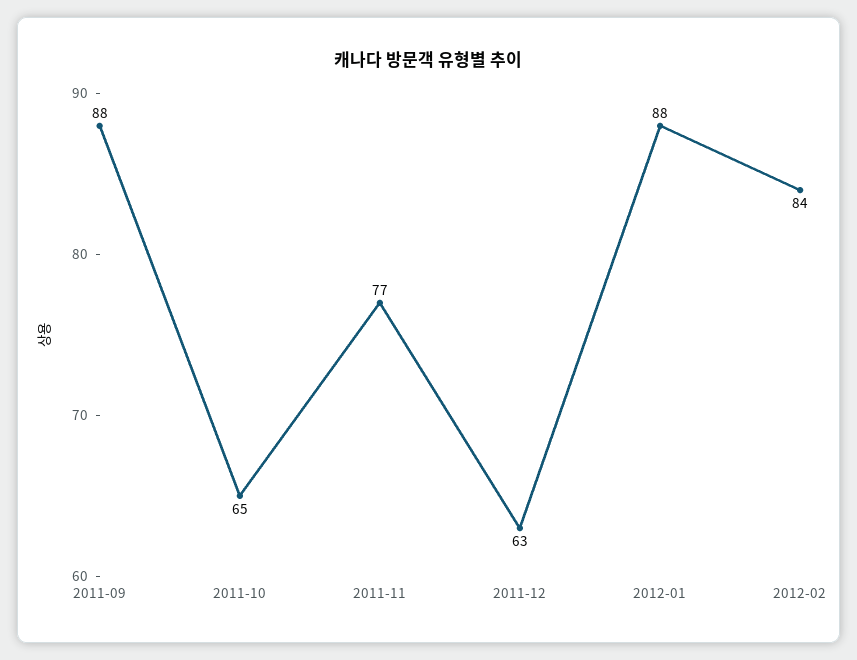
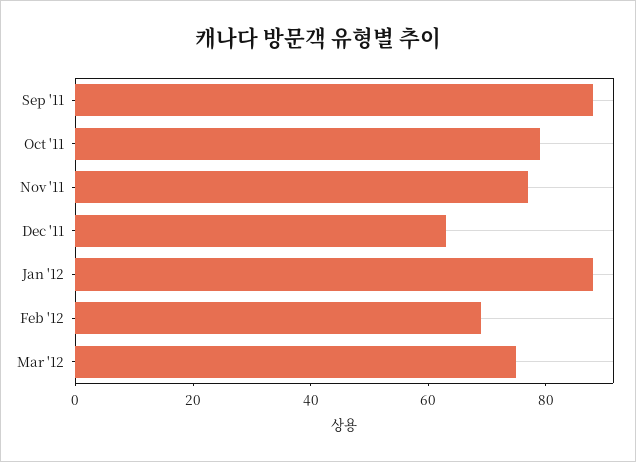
2011-10: 65 -> 80
2012-02: 84 -> 70
Mar '12: none -> 75

